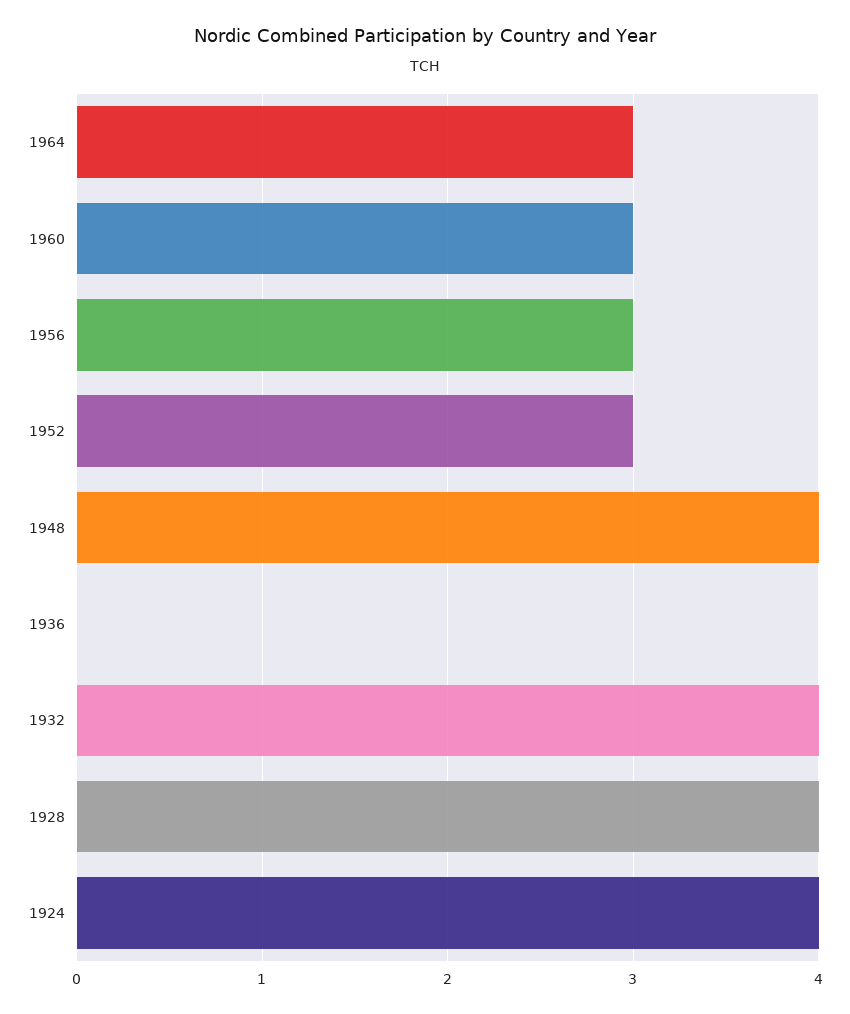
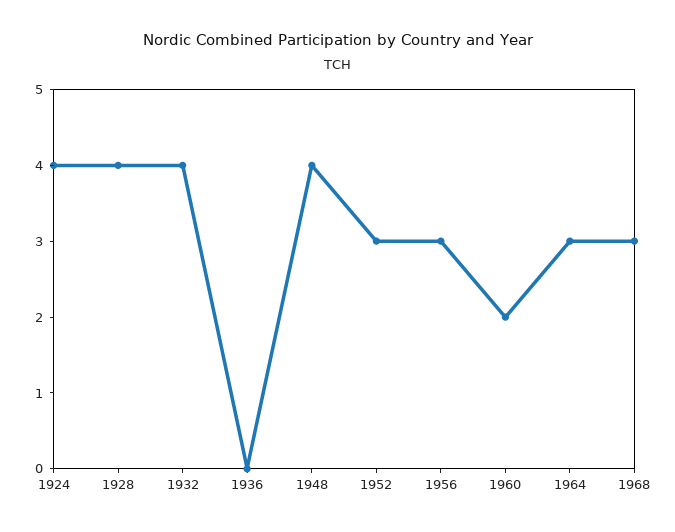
1960: 3 -> 2
1968: none -> 3

